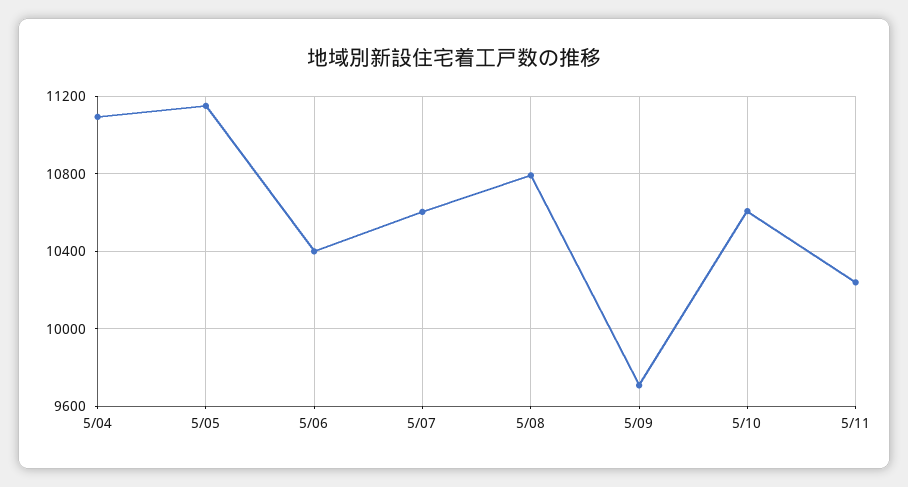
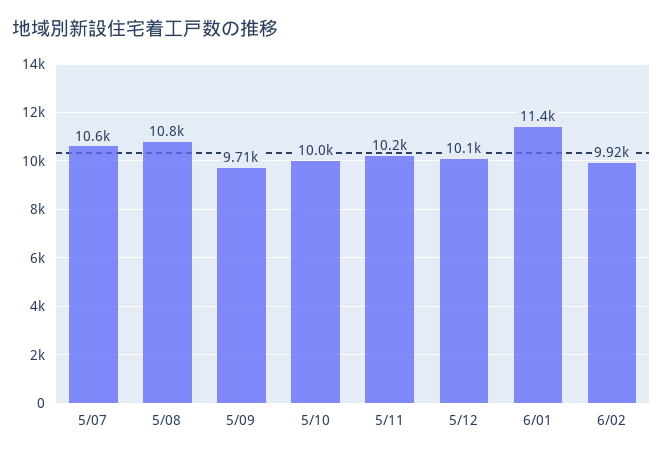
5/04: 11100 -> none
5/05: 11150 -> none
5/06: 10400 -> none
5/10: 10600 -> 10000
5/12: none -> 10100
6/01: none -> 11400
6/02: none -> 9920

